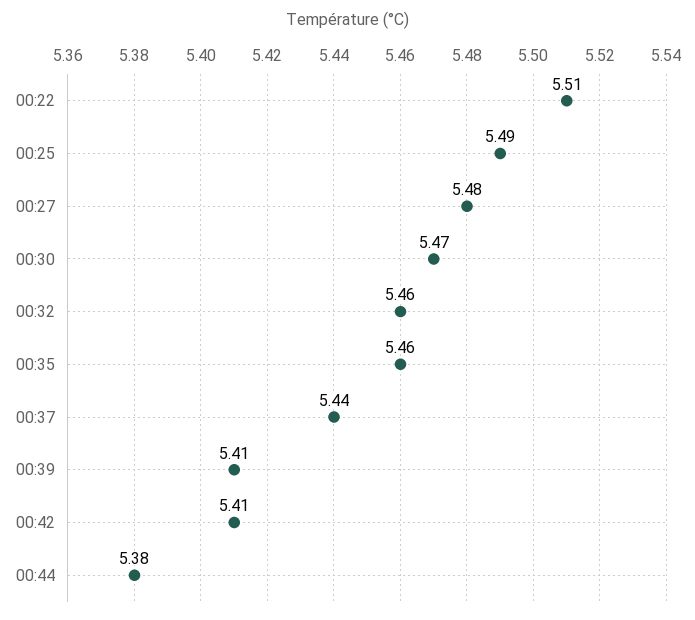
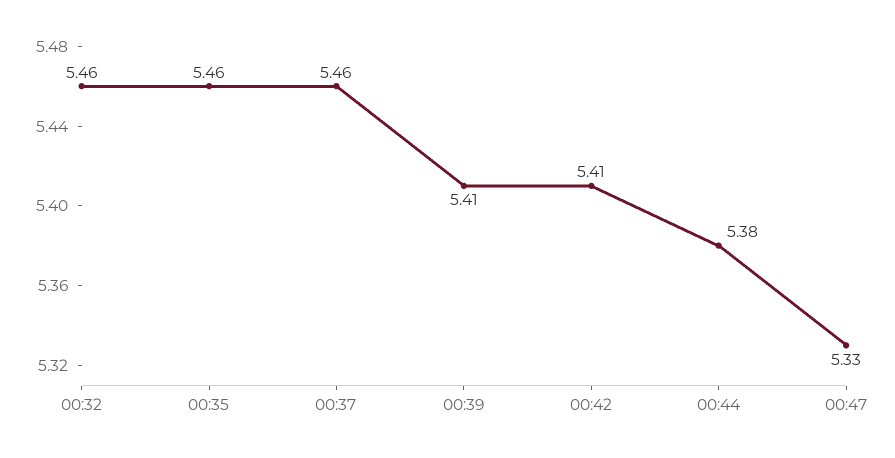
00:22: 5.51 -> none
00:25: 5.49 -> none
00:27: 5.48 -> none
00:30: 5.47 -> none
00:37: 5.44 -> 5.46
00:47: none -> 5.33

